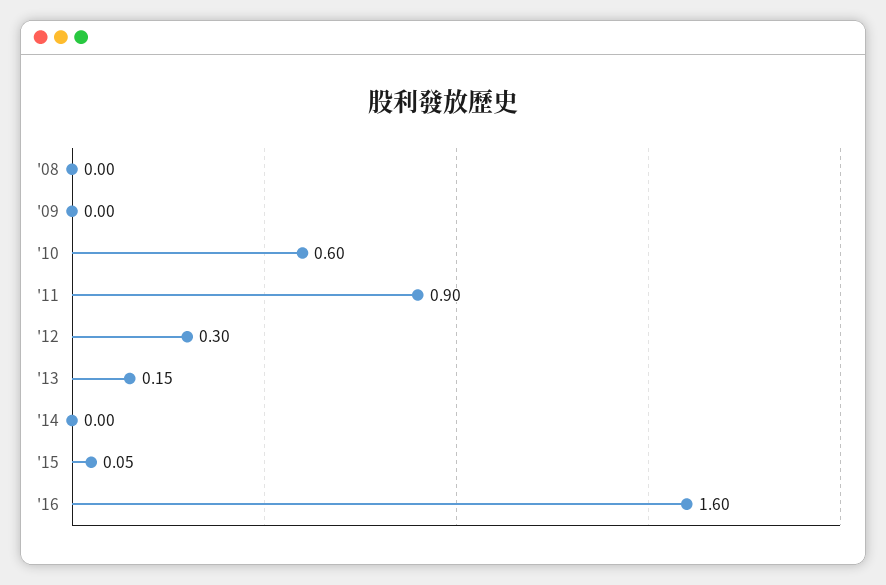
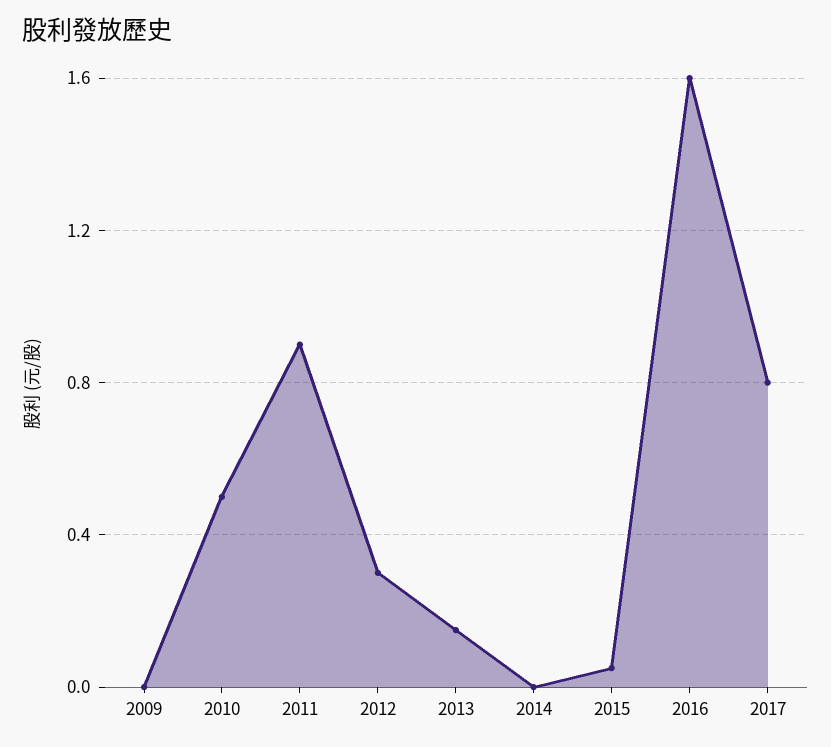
'08: 0 -> none
'10: 0.6 -> 0.5
2017: none -> 0.8

